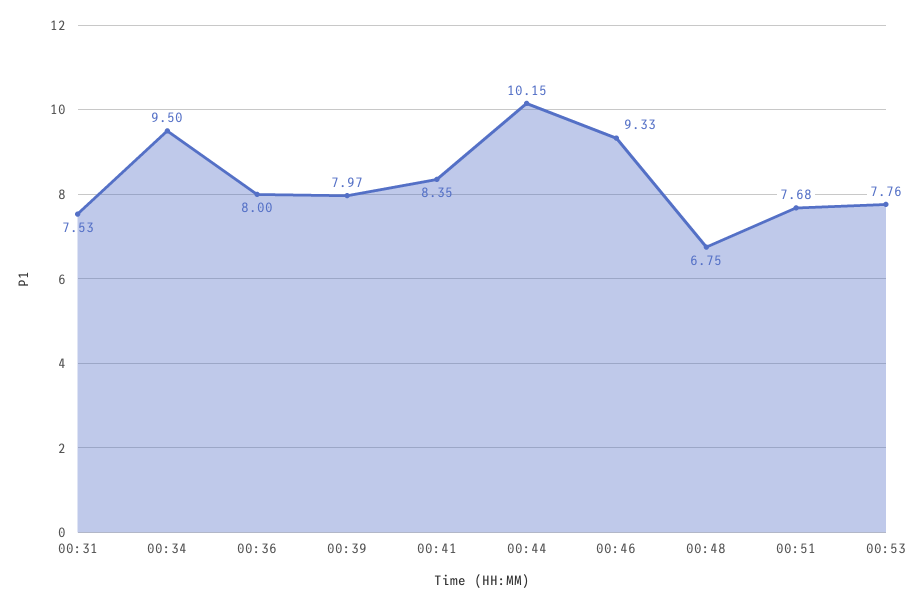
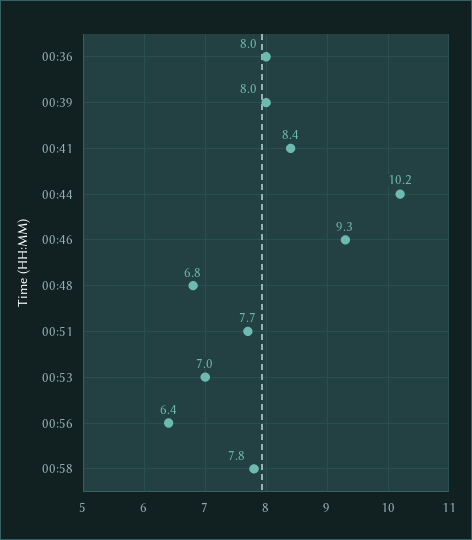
00:31: 7.53 -> none
00:34: 9.5 -> none
00:53: 7.76 -> 7
00:56: none -> 6.4
00:58: none -> 7.8

